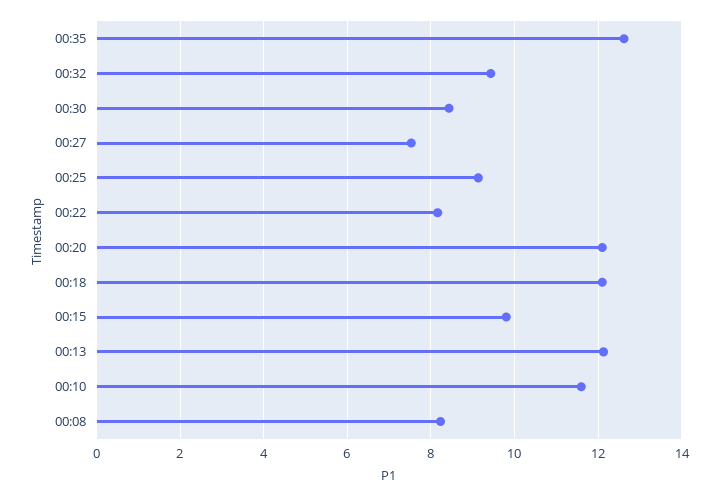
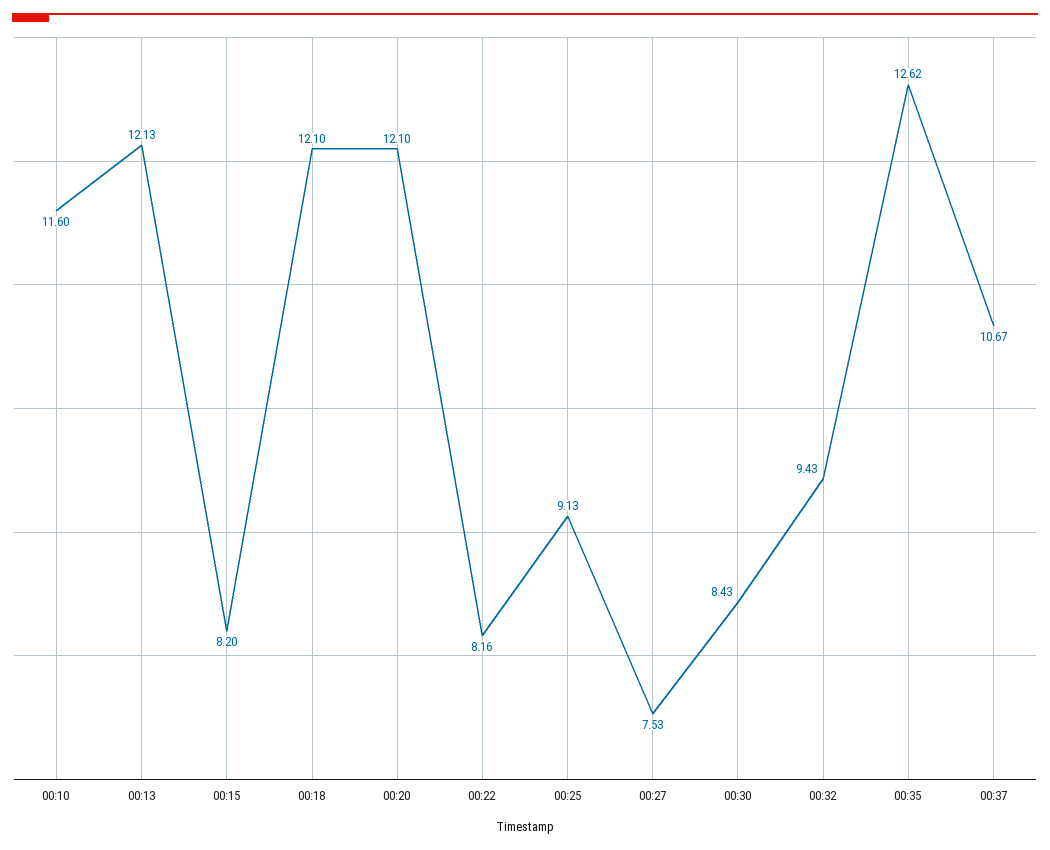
00:15: 9.8 -> 8.2
00:08: 8.2 -> none
00:37: none -> 10.67

